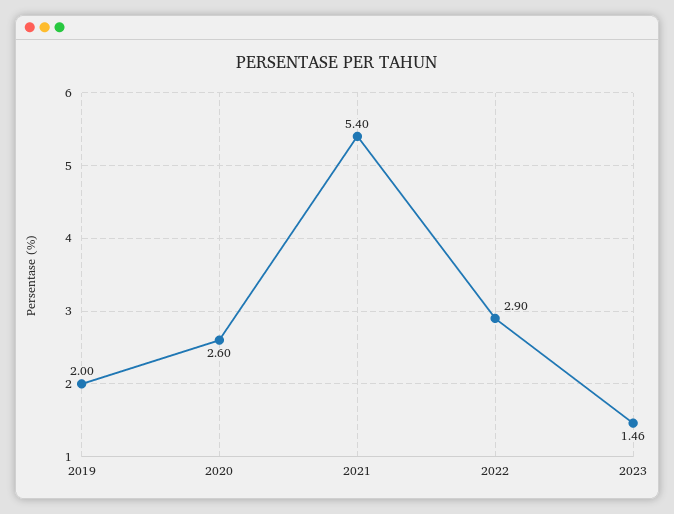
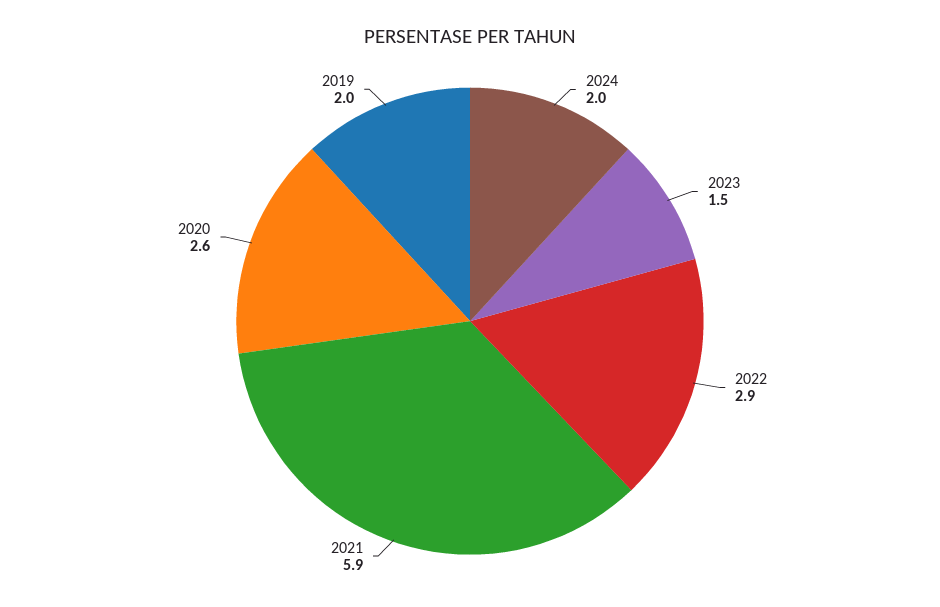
2021: 5.4 -> 5.9
2024: none -> 2

